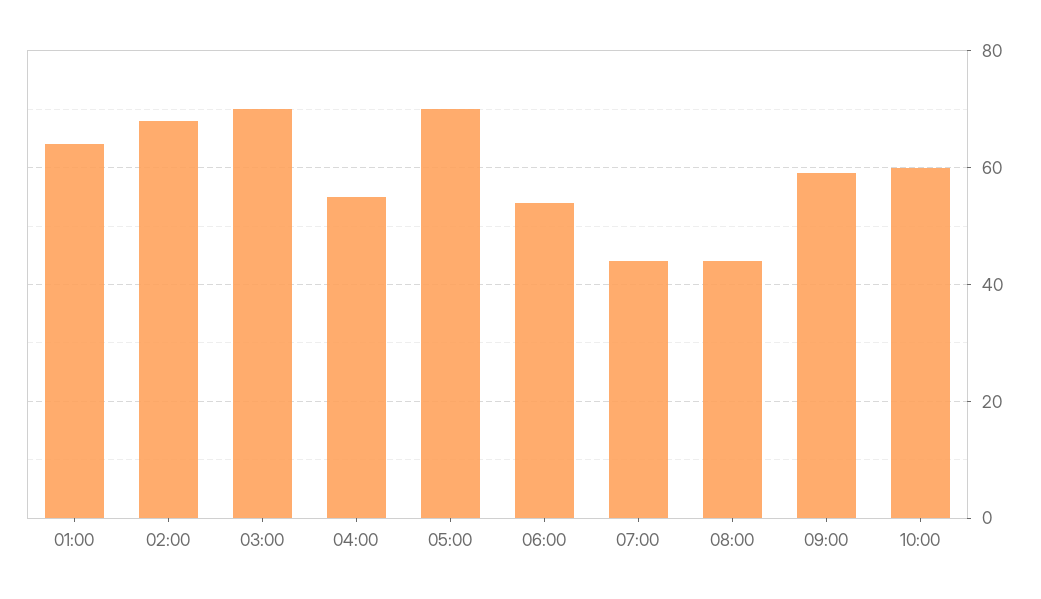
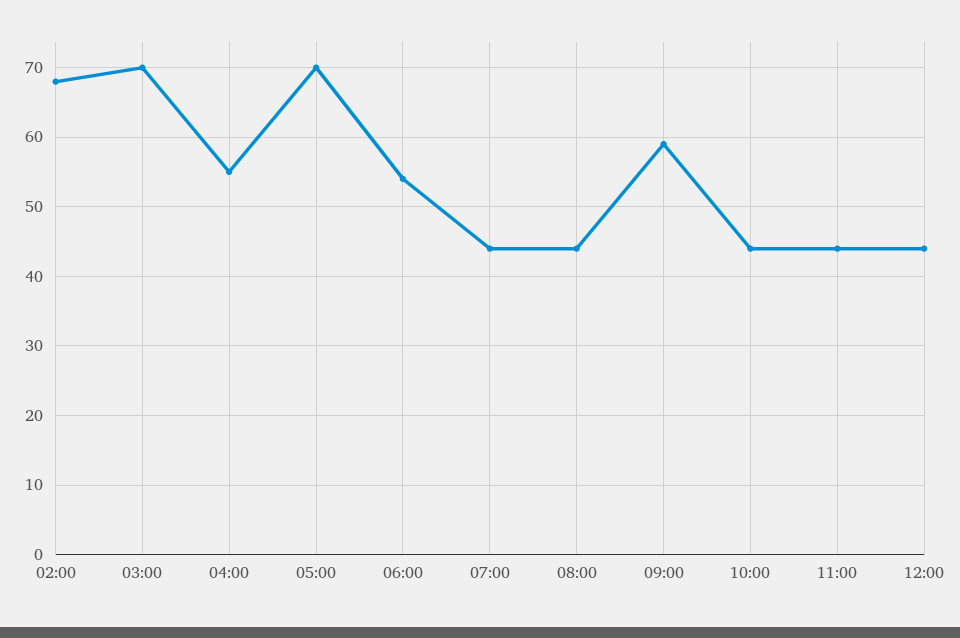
01:00: 65 -> none
10:00: 60 -> 44
11:00: none -> 44
12:00: none -> 44

